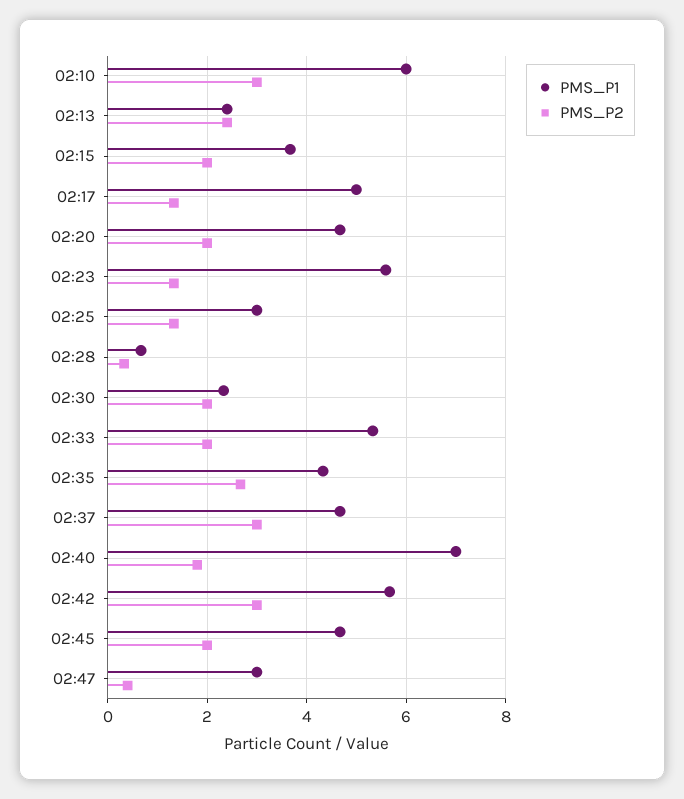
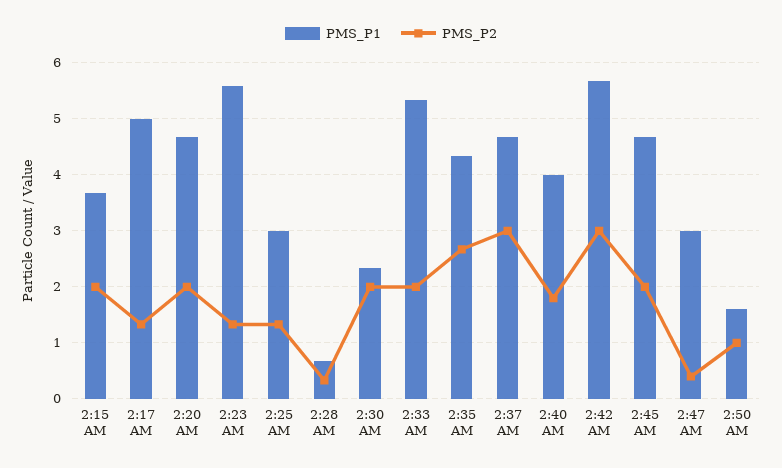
PMS_P1, 02:10: 6 -> none
PMS_P2, 02:10: 3 -> none
PMS_P1, 02:13: 2.4 -> none
PMS_P2, 02:13: 2.4 -> none
PMS_P1, 02:40: 7 -> 4
PMS_P1, 2:50 AM: none -> 1.6
PMS_P2, 2:50 AM: none -> 1

